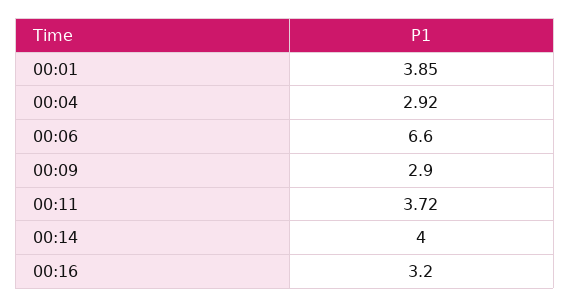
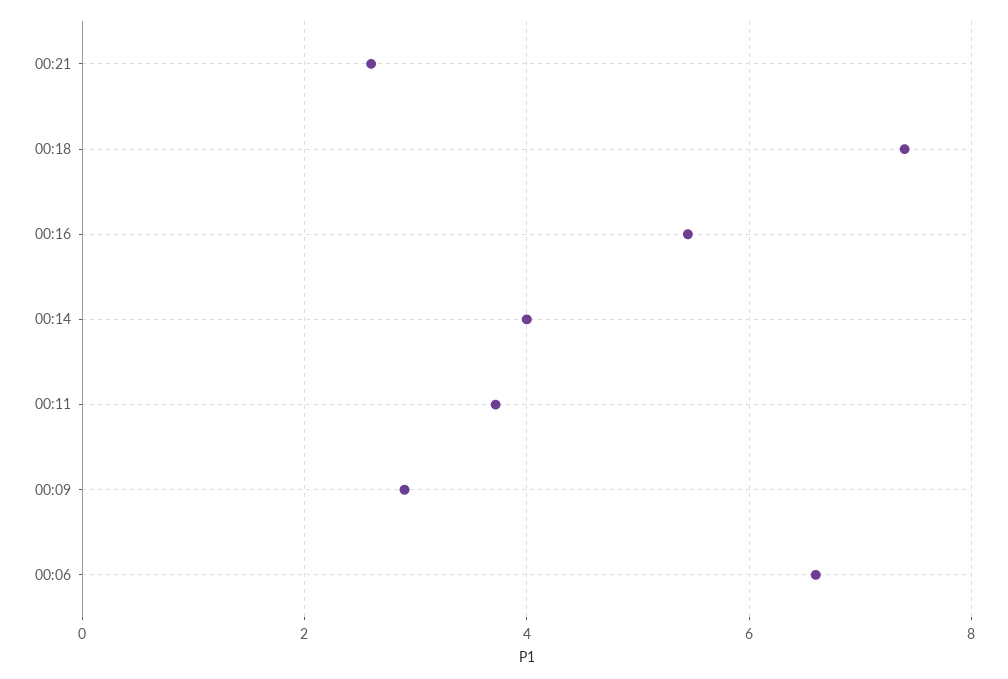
00:01: 3.85 -> none
00:04: 2.92 -> none
00:16: 3.2 -> 5.4
00:21: none -> 2.6
00:18: none -> 7.4

